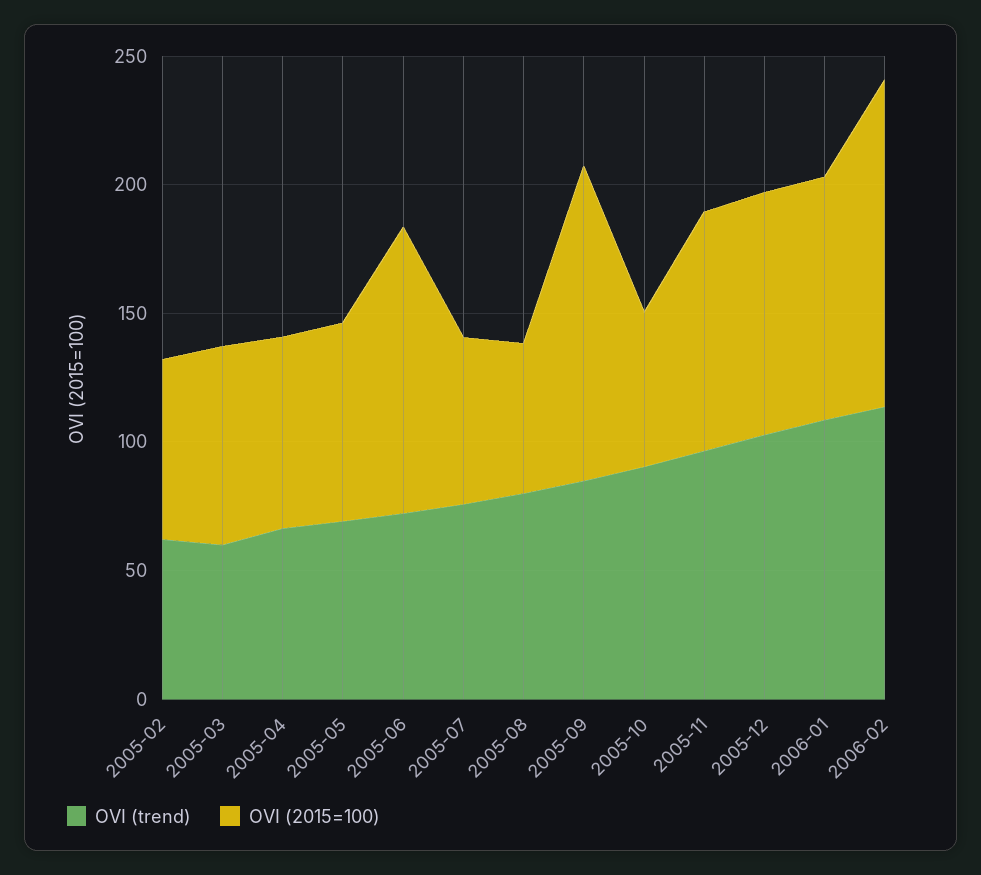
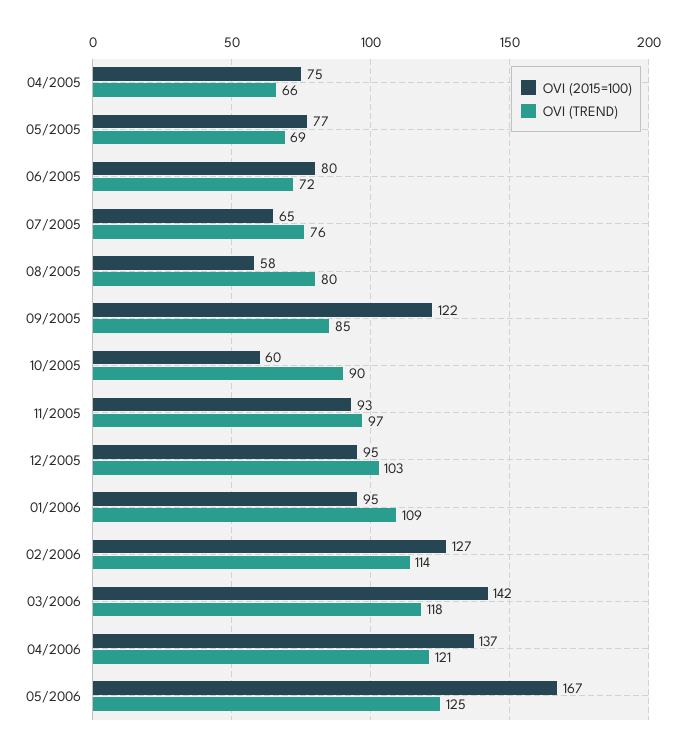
OVI (trend), 2005-02: 60 -> none
OVI (2015=100), 2005-02: 70 -> none
OVI (trend), 2005-03: 60 -> none
OVI (2015=100), 2005-03: 80 -> none
OVI (2015=100), 2005-06: 110 -> 80
OVI (2015=100), 03/2006: none -> 142
OVI (trend), 03/2006: none -> 118
OVI (2015=100), 04/2006: none -> 137
OVI (trend), 04/2006: none -> 121
OVI (2015=100), 05/2006: none -> 167
OVI (trend), 05/2006: none -> 125

